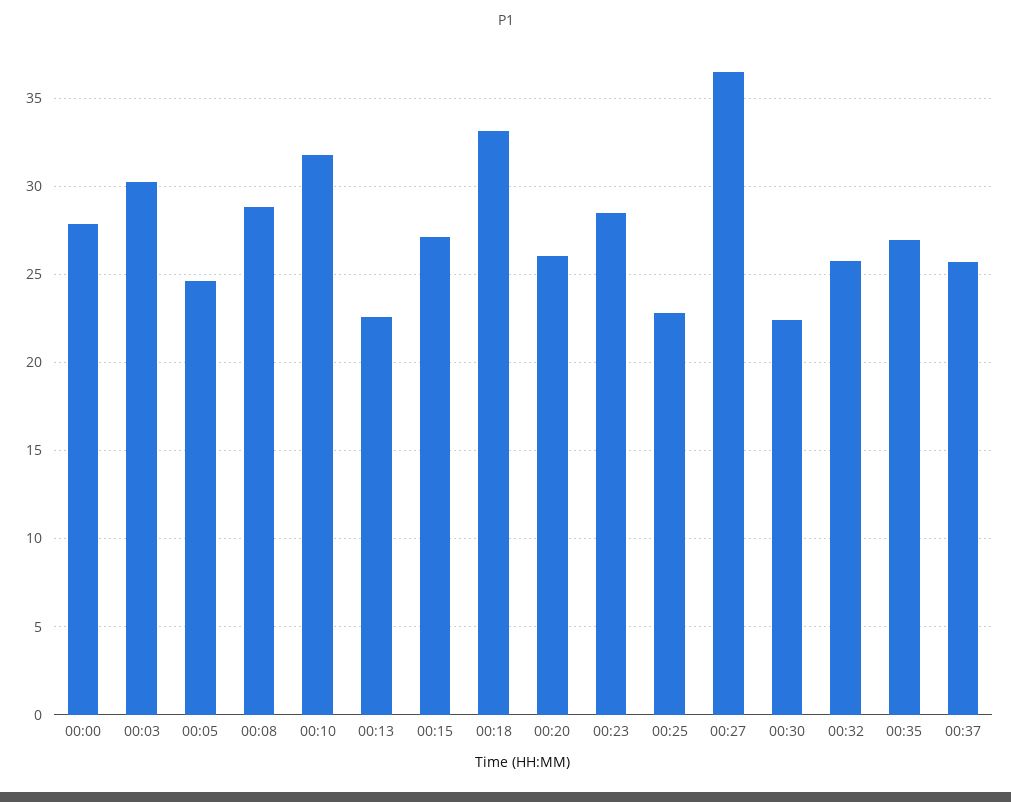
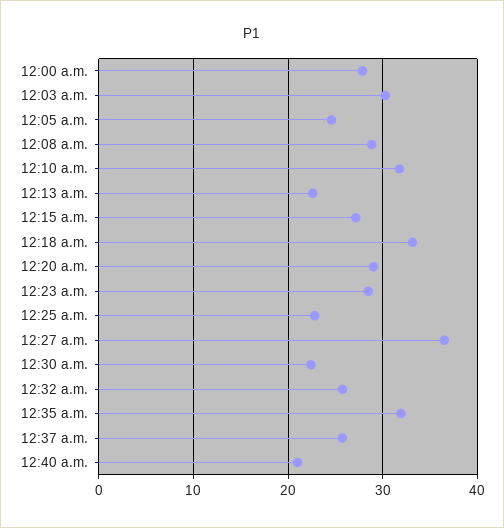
00:20: 26 -> 29
00:35: 27 -> 32
12:40 a.m.: none -> 21

